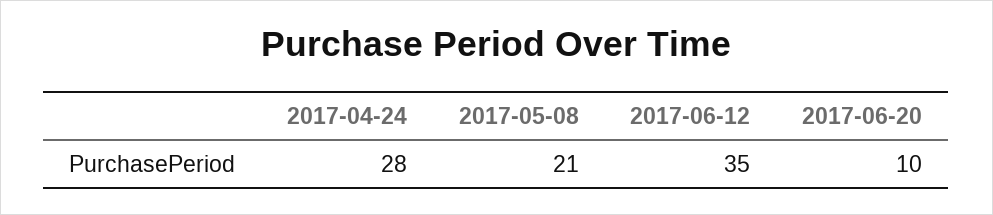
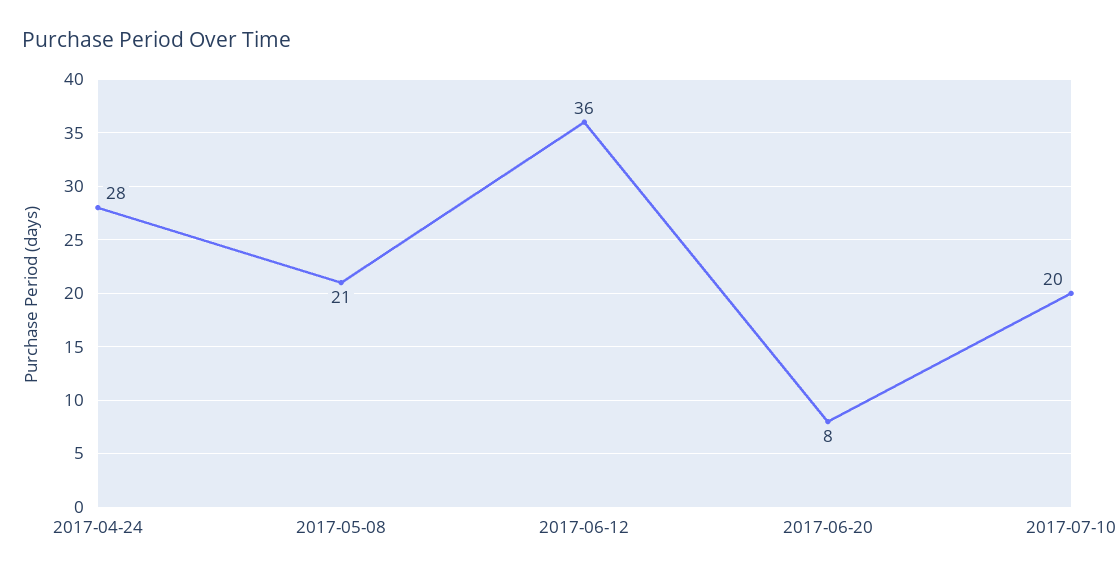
2017-06-12: 35 -> 36
2017-06-20: 10 -> 8
2017-07-10: none -> 20

